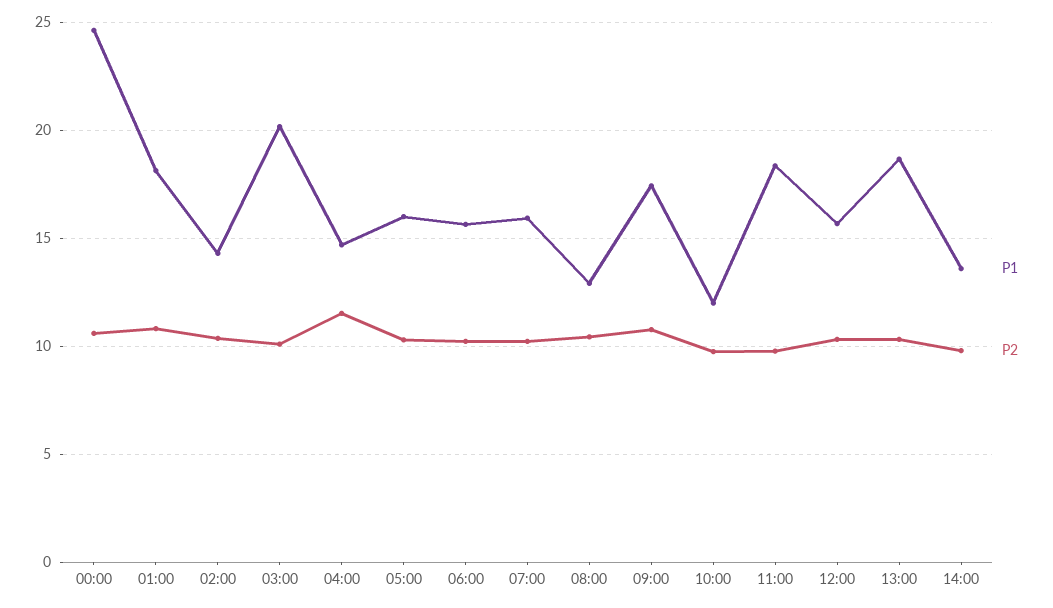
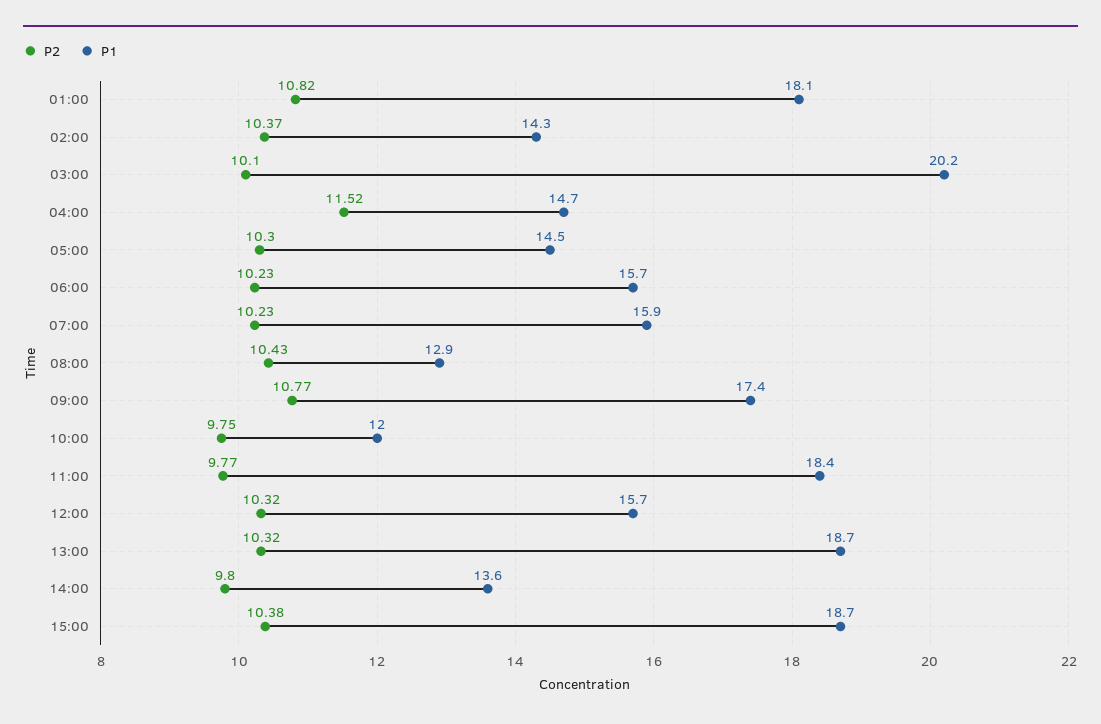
P1, 00:00: 24.5 -> none
P2, 00:00: 10.5 -> none
P1, 05:00: 16 -> 14.5
P2, 15:00: none -> 10.38
P1, 15:00: none -> 18.7

